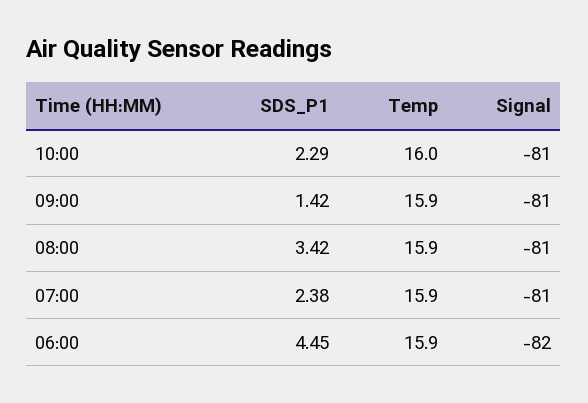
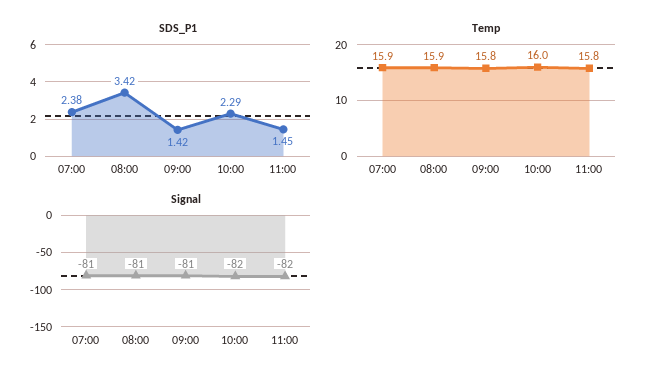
Signal, 10:00: -81 -> -82
Temp, 09:00: 15.9 -> 15.8
SDS_P1, 06:00: 4.45 -> none
Temp, 06:00: 15.9 -> none
Signal, 06:00: -82 -> none
SDS_P1, 11:00: none -> 1.45
Temp, 11:00: none -> 15.8
Signal, 11:00: none -> -82

